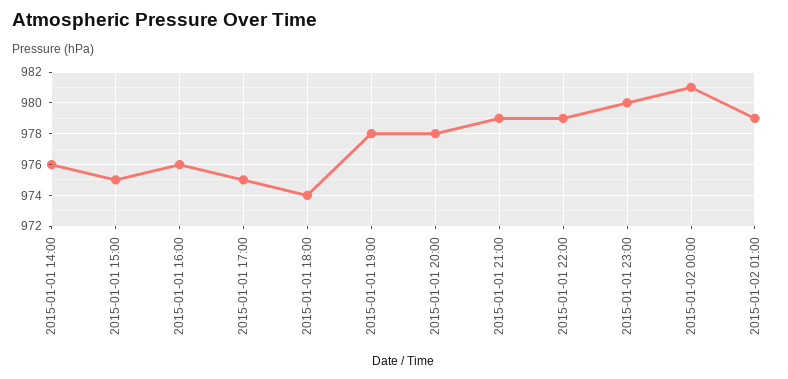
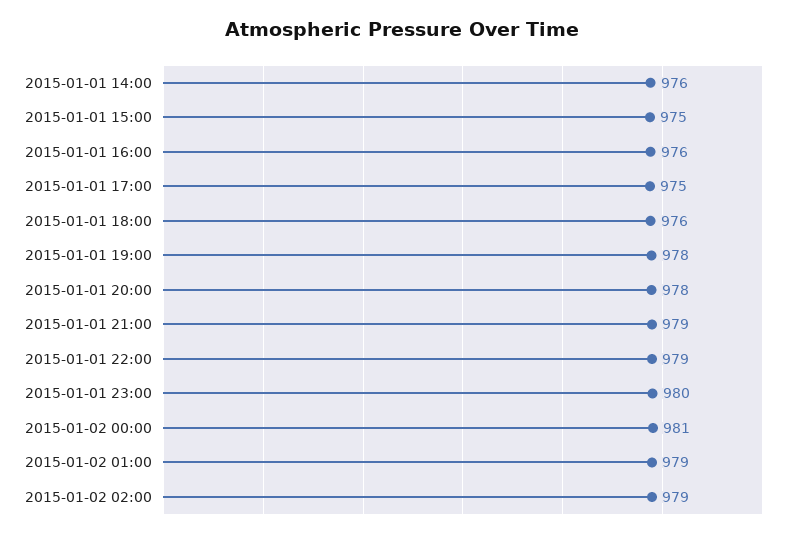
2015-01-01 18:00: 974 -> 976
2015-01-02 02:00: none -> 979

